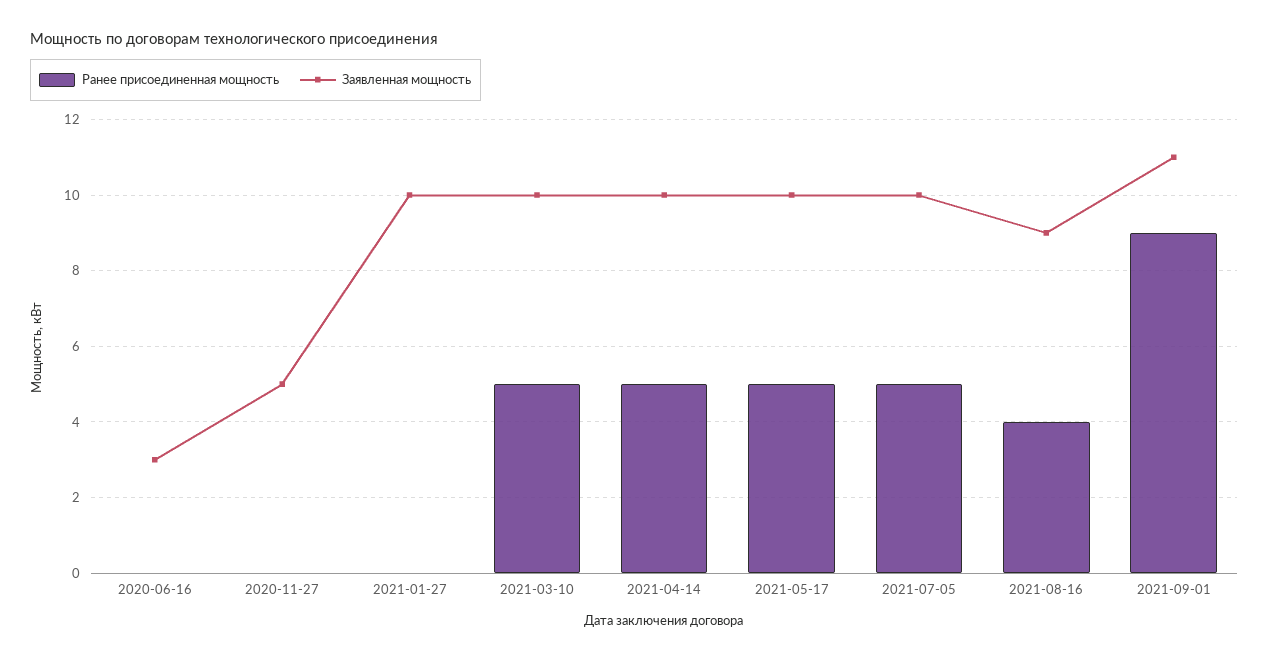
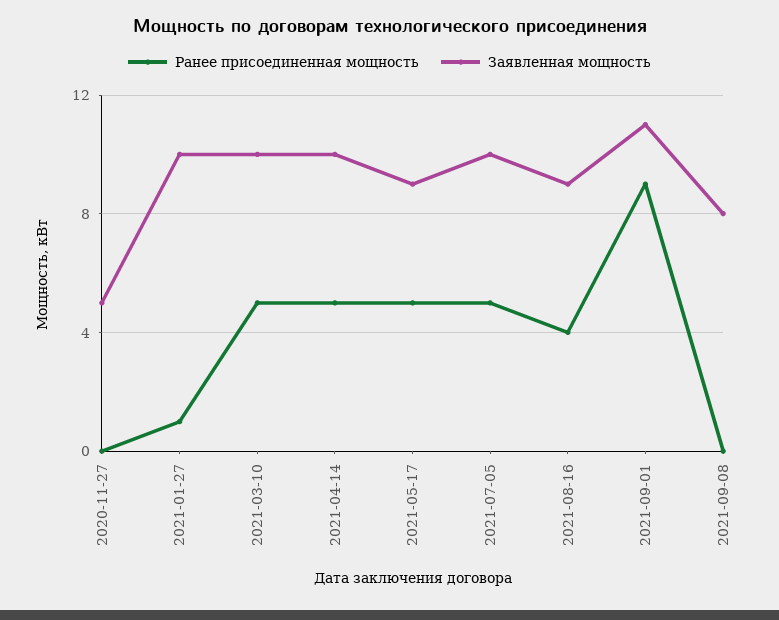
Ранее присоединенная мощность, 2020-06-16: 0 -> none
Заявленная мощность, 2020-06-16: 3 -> none
Ранее присоединенная мощность, 2021-01-27: 0 -> 1
Заявленная мощность, 2021-05-17: 10 -> 9
Ранее присоединенная мощность, 2021-09-08: none -> 0
Заявленная мощность, 2021-09-08: none -> 8

